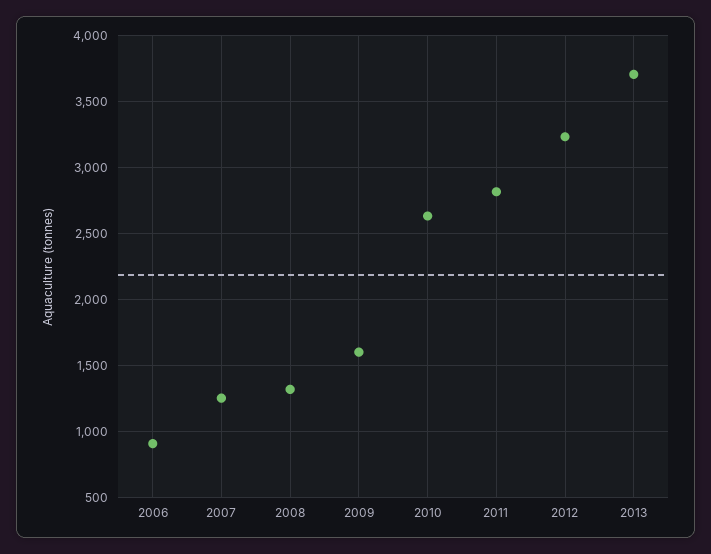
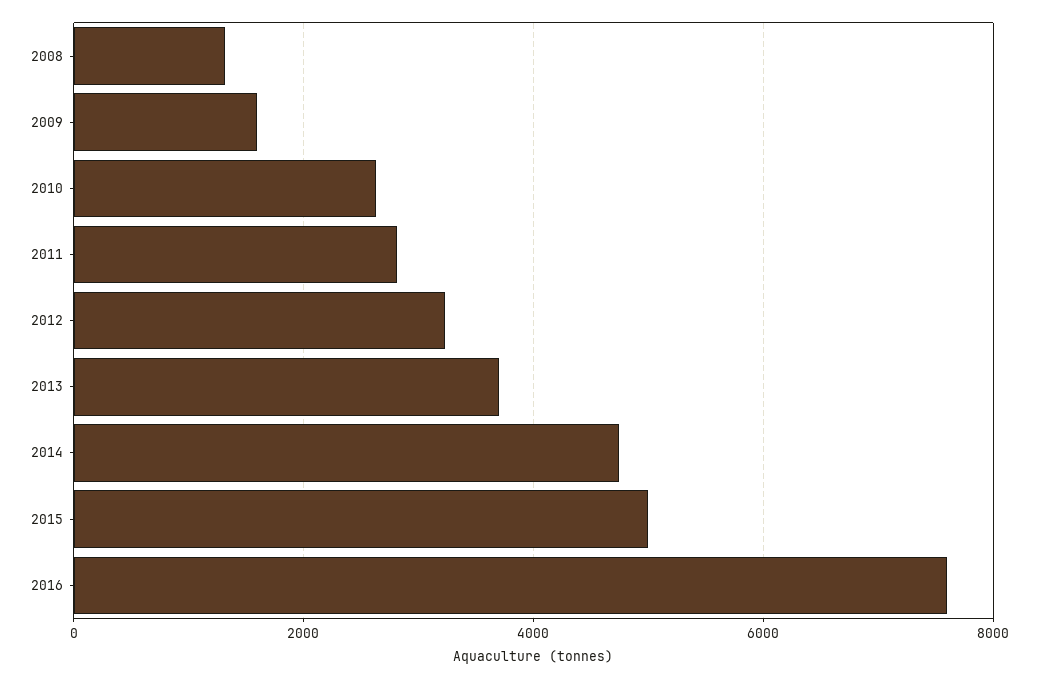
2006: 900 -> none
2007: 1250 -> none
2014: none -> 4800
2015: none -> 5000
2016: none -> 7600

